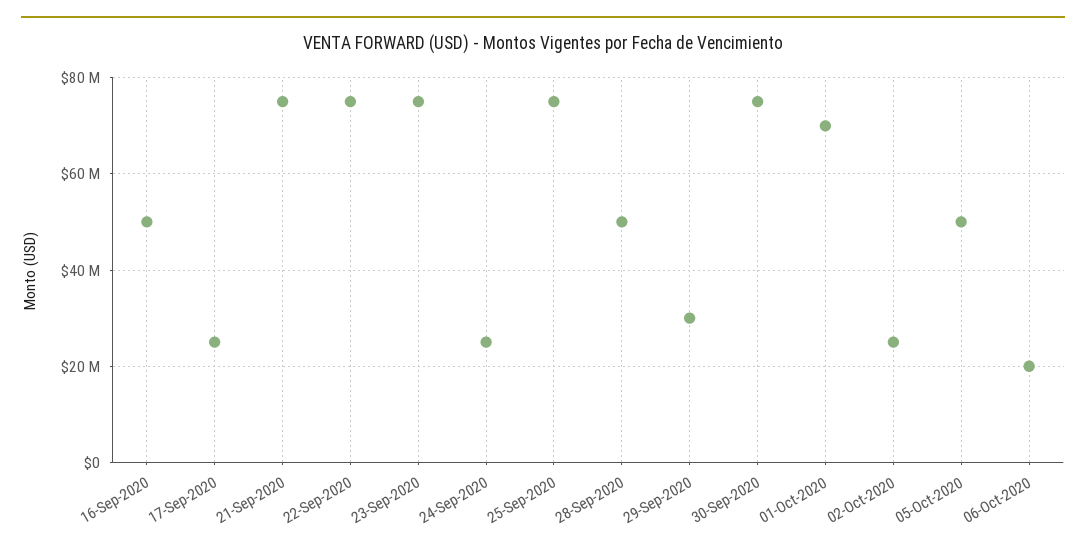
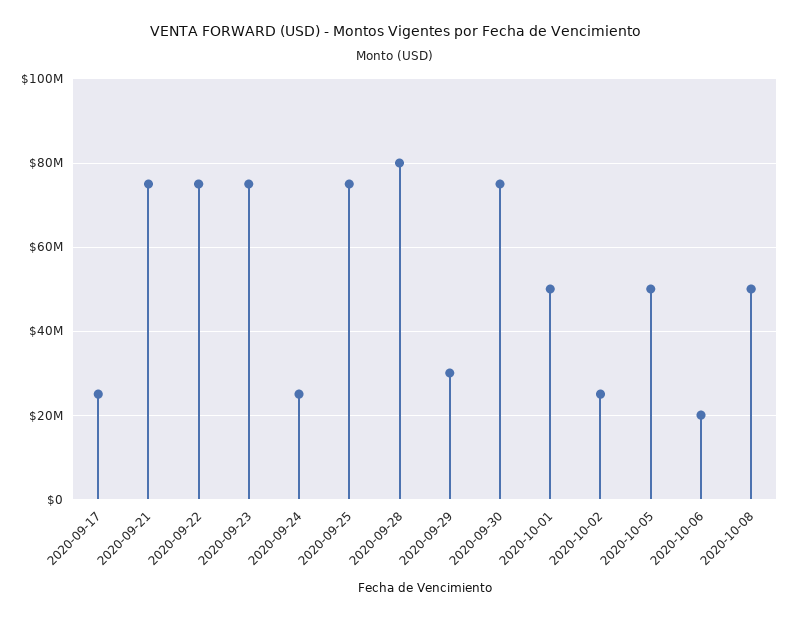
16-Sep-2020: 50000000 -> none
28-Sep-2020: 50000000 -> 80000000
01-Oct-2020: 70000000 -> 50000000
2020-10-08: none -> 50000000

